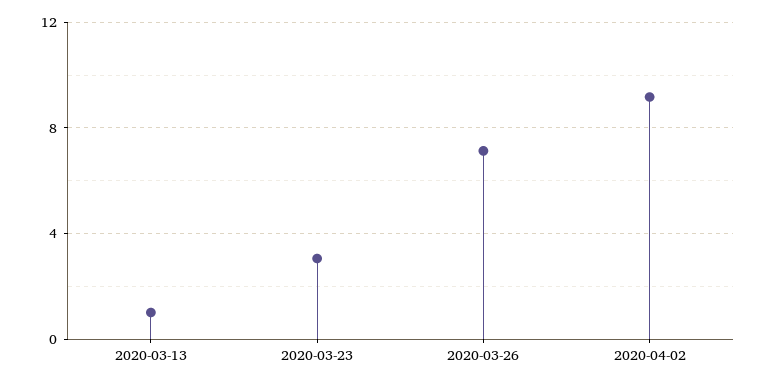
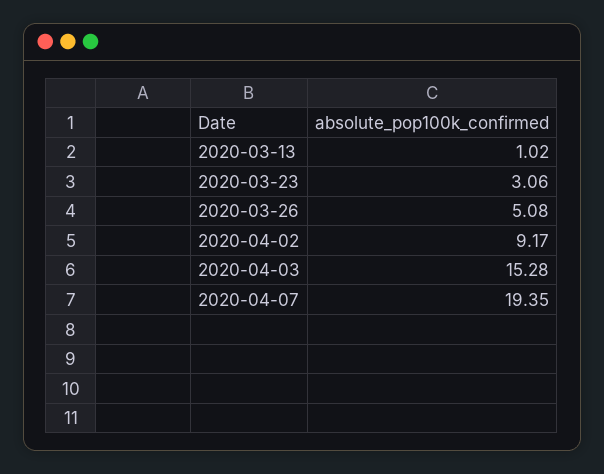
2020-03-26: 7 -> 5.08
2020-04-03: none -> 15.28
2020-04-07: none -> 19.35

